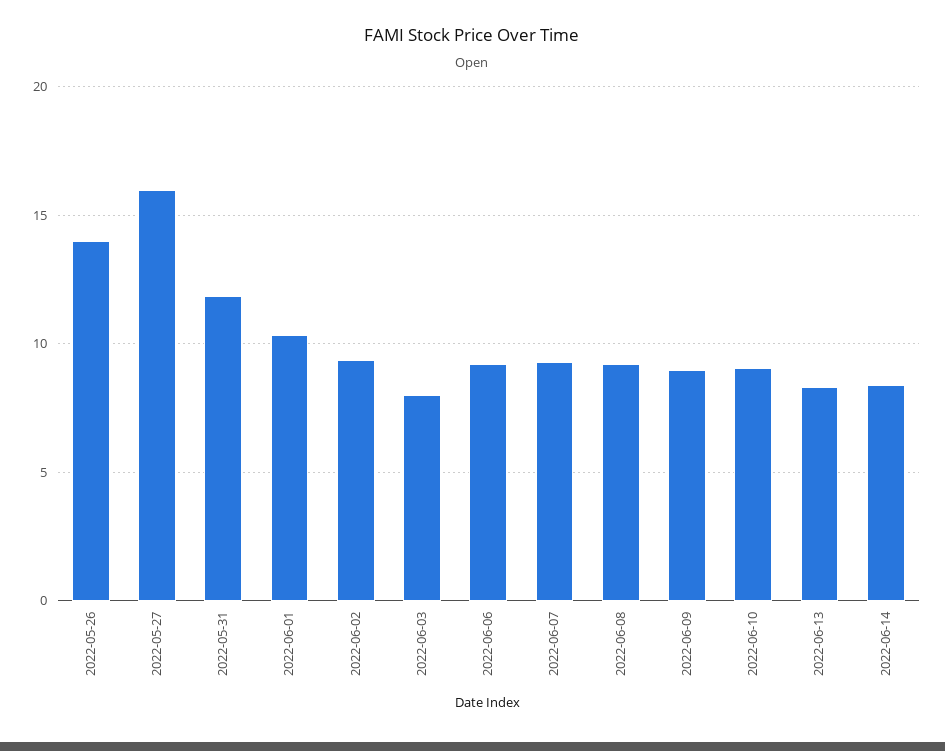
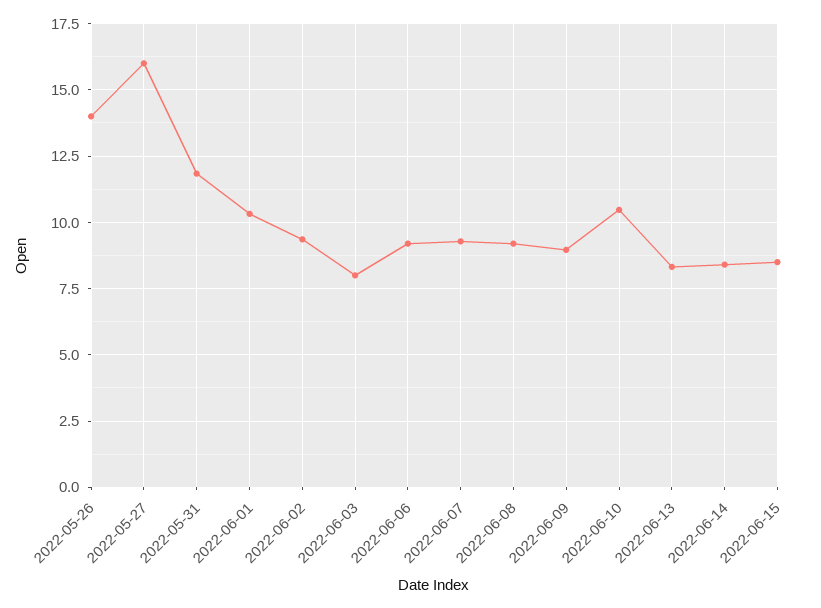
2022-06-10: 9 -> 10.5
2022-06-15: none -> 8.5

